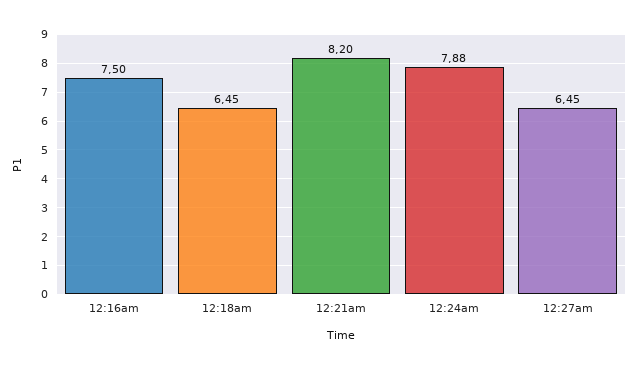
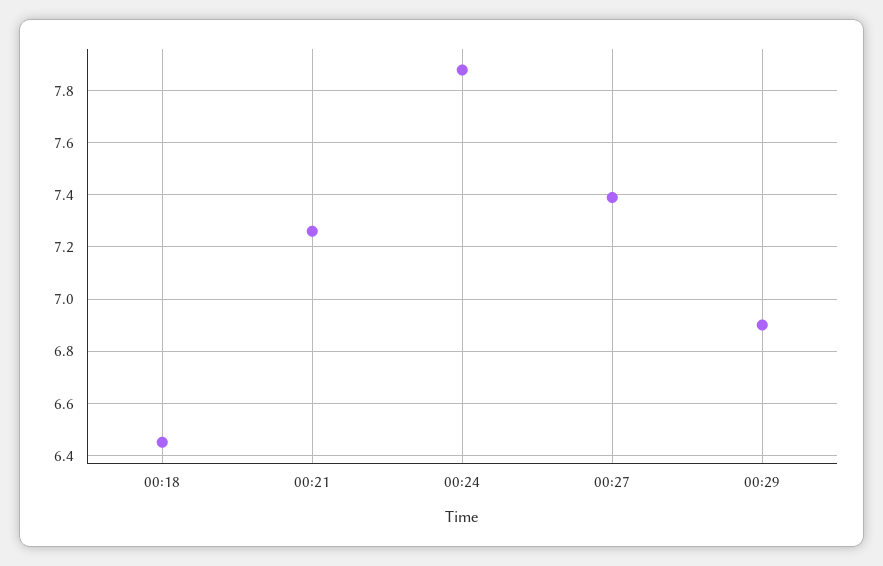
12:16am: 7.5 -> none
12:21am: 8.2 -> 7.25
12:27am: 6.45 -> 7.4
00:29: none -> 6.9

